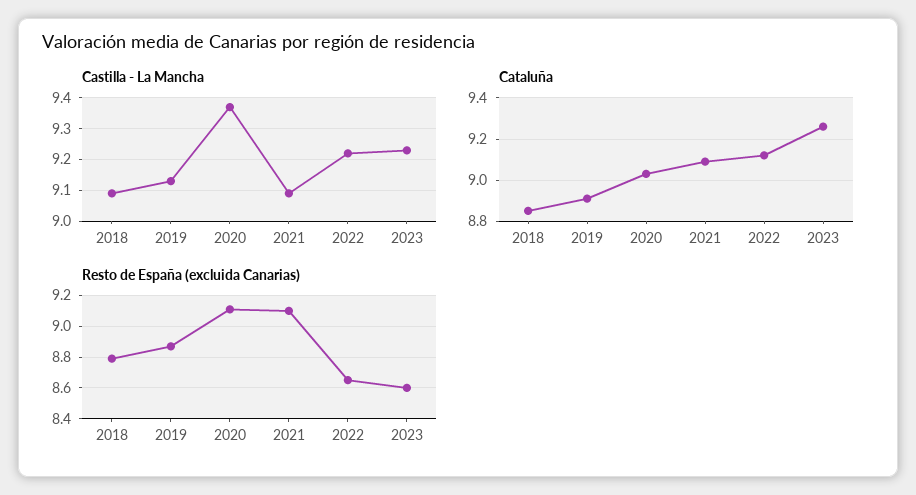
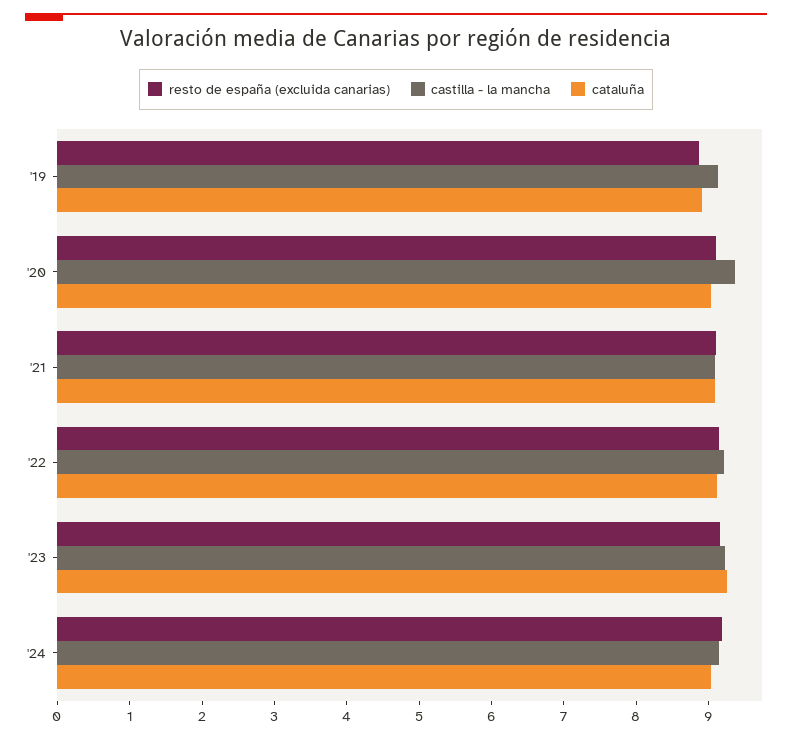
Castilla - La Mancha, 2018: 9.1 -> none
Cataluña, 2018: 8.85 -> none
Resto de España (excluida Canarias), 2018: 8.8 -> none
Resto de España (excluida Canarias), 2022: 8.65 -> 9.2
Resto de España (excluida Canarias), 2023: 8.6 -> 9.2
Resto de España (excluida Canarias), '24: none -> 9.2
Castilla - La Mancha, '24: none -> 9.2
Cataluña, '24: none -> 9

